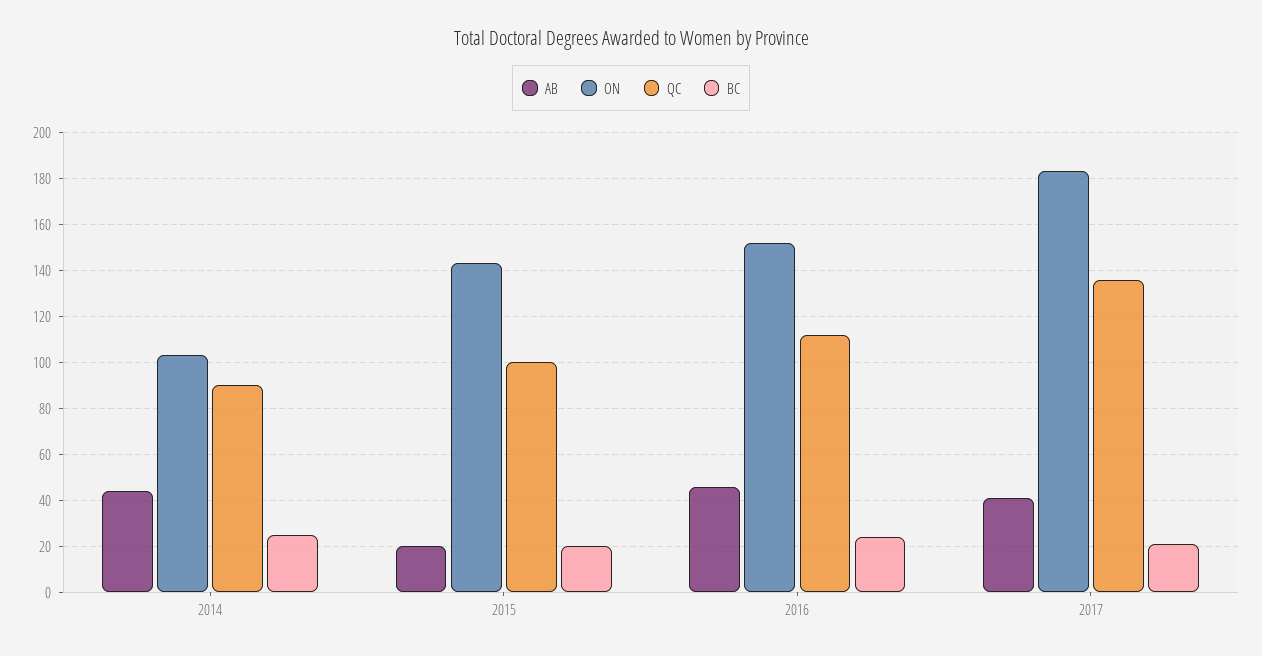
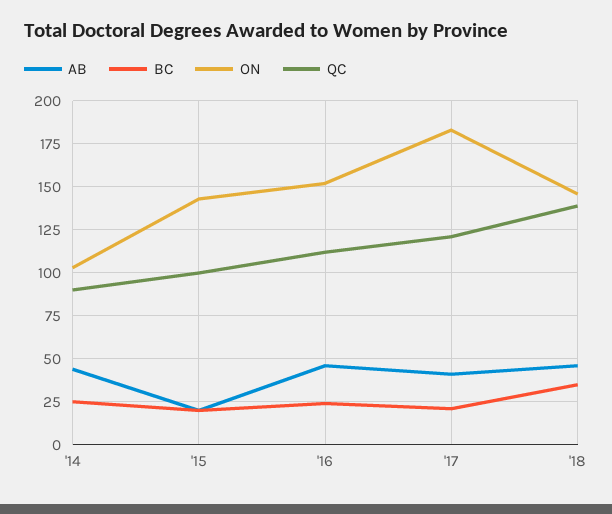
QC, 2017: 135 -> 120
AB, '18: none -> 45
BC, '18: none -> 35
ON, '18: none -> 145
QC, '18: none -> 140

